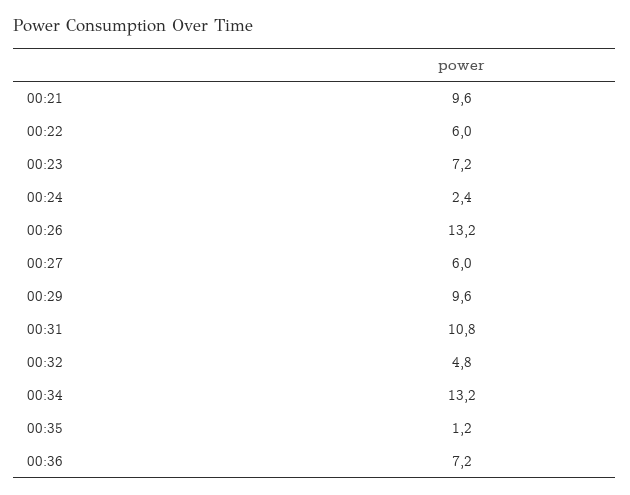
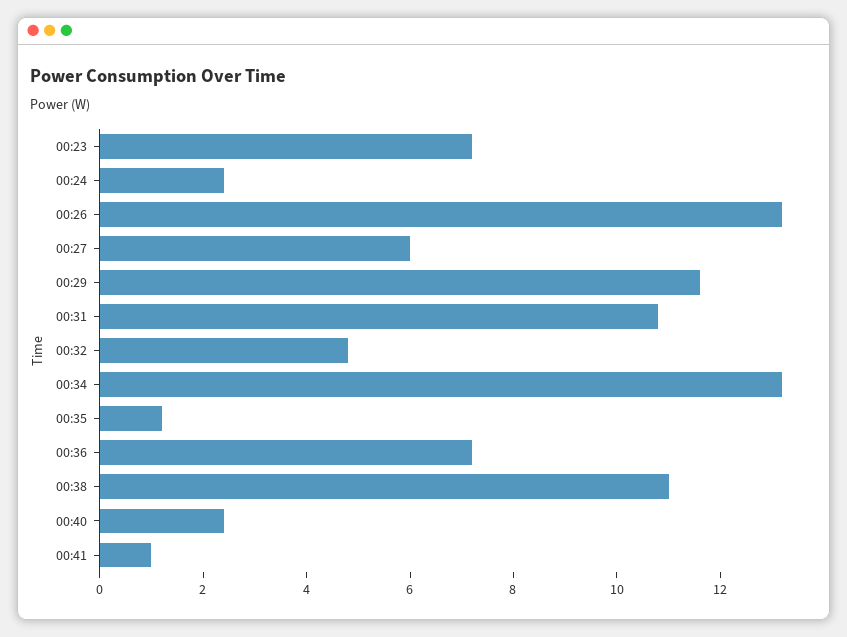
00:21: 9.6 -> none
00:22: 6 -> none
00:29: 9.6 -> 11.5
00:38: none -> 11
00:40: none -> 2.5
00:41: none -> 1

